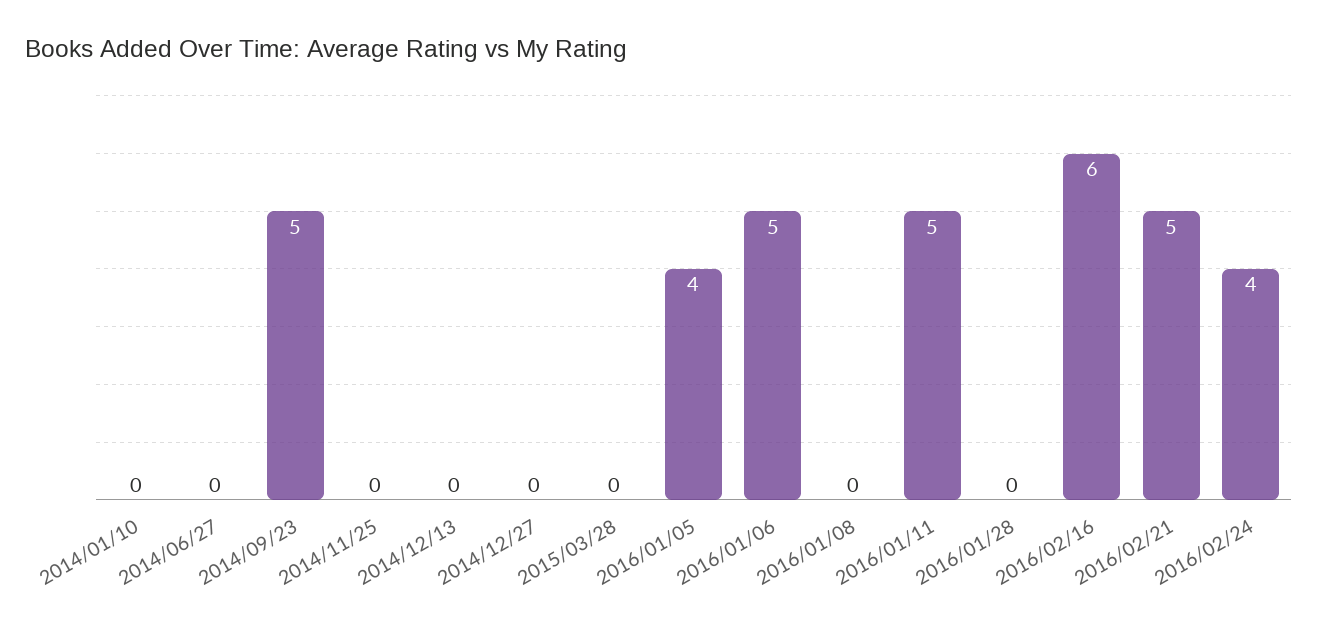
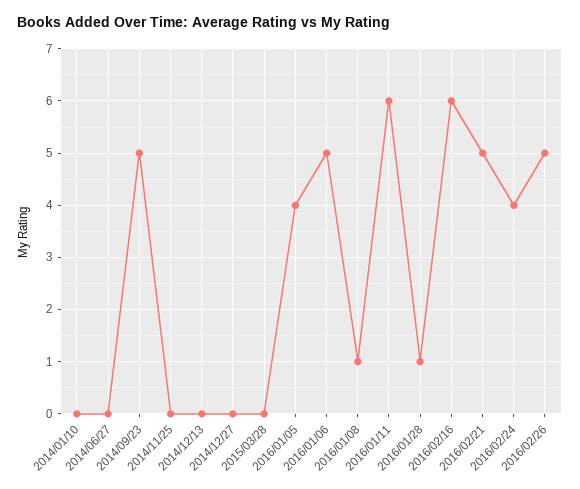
2016/01/08: 0 -> 1
2016/01/11: 5 -> 6
2016/01/28: 0 -> 1
2016/02/26: none -> 5

